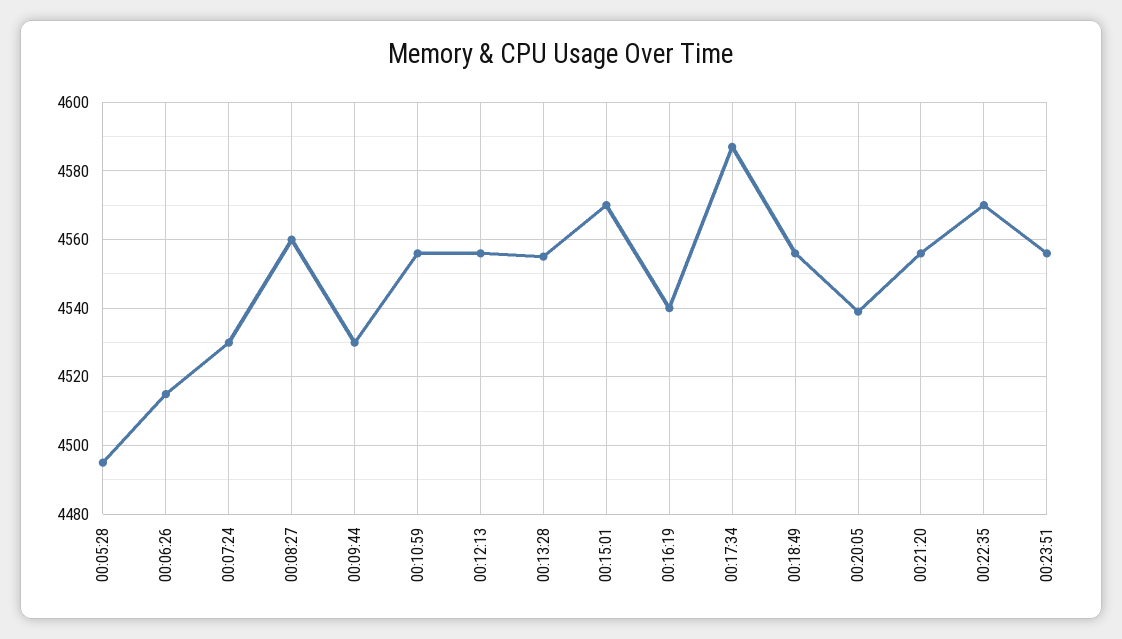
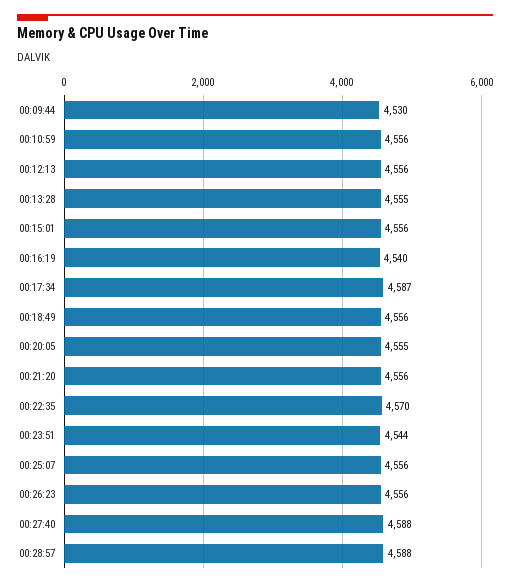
00:05:28: 4495 -> none
00:06:26: 4515 -> none
00:07:24: 4530 -> none
00:08:27: 4560 -> none
00:15:01: 4570 -> 4556
00:20:05: 4540 -> 4555
00:23:51: 4555 -> 4544
00:25:07: none -> 4556
00:26:23: none -> 4556
00:27:40: none -> 4588
00:28:57: none -> 4588

